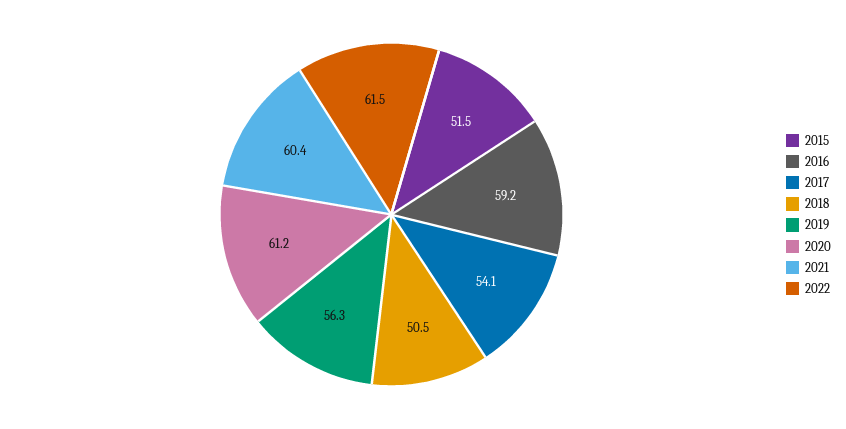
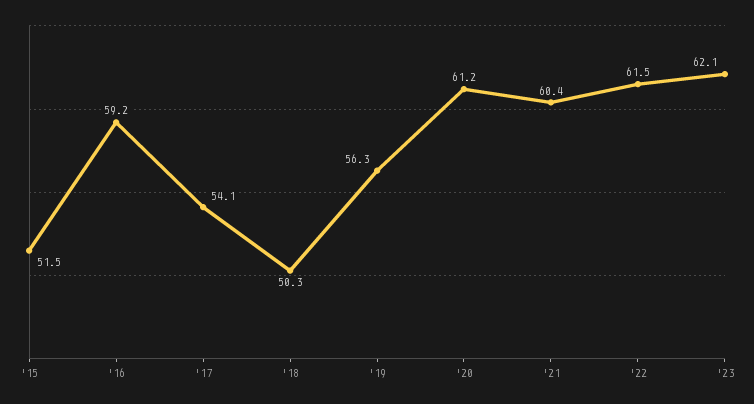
2018: 50.5 -> 50.3
'23: none -> 62.1

